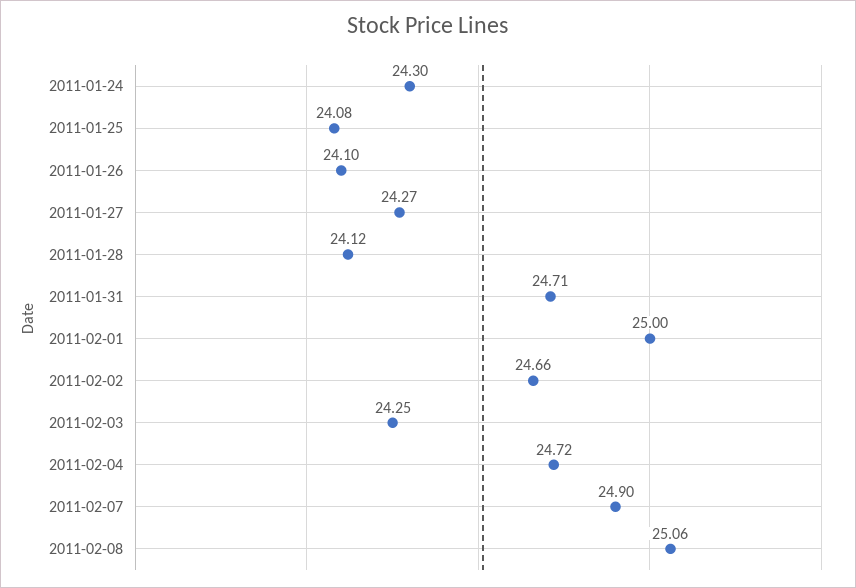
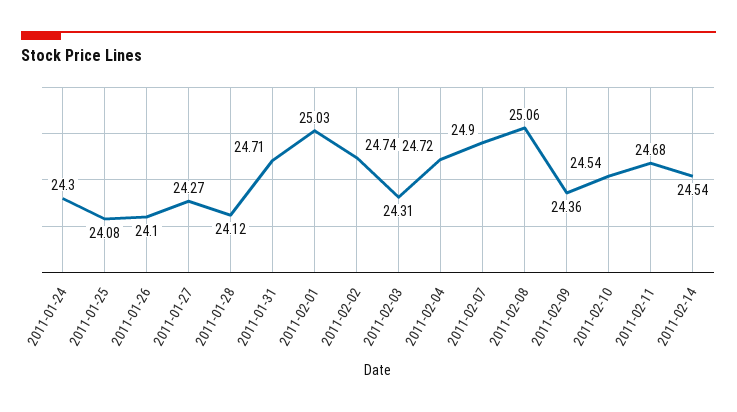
2011-02-01: 25 -> 25.03
2011-02-02: 24.66 -> 24.74
2011-02-03: 24.25 -> 24.31
2011-02-09: none -> 24.36
2011-02-10: none -> 24.54
2011-02-11: none -> 24.68
2011-02-14: none -> 24.54

